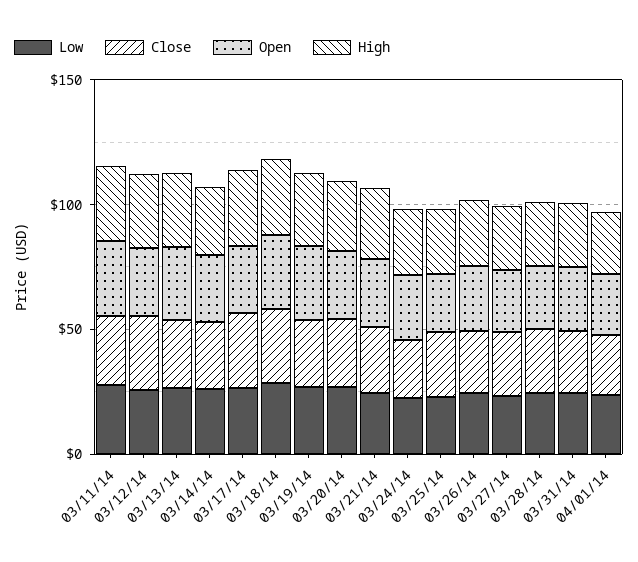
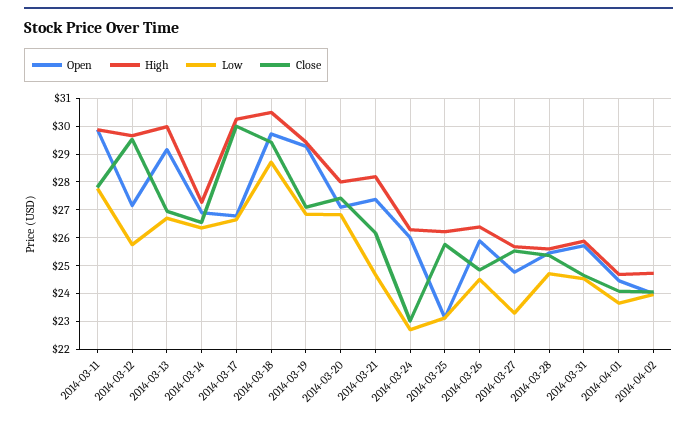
Open, 2014-04-02: none -> 24
High, 2014-04-02: none -> 24.75
Low, 2014-04-02: none -> 24
Close, 2014-04-02: none -> 24

